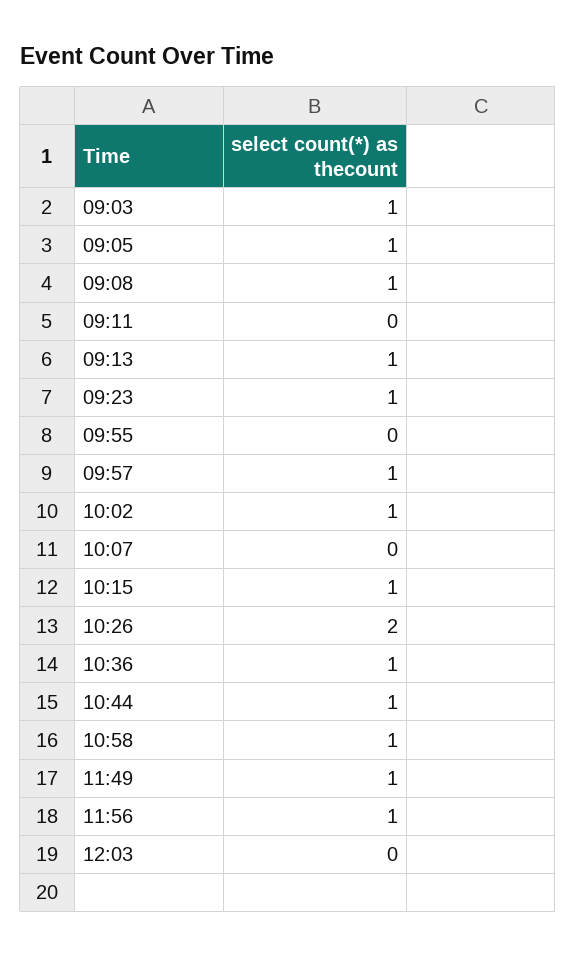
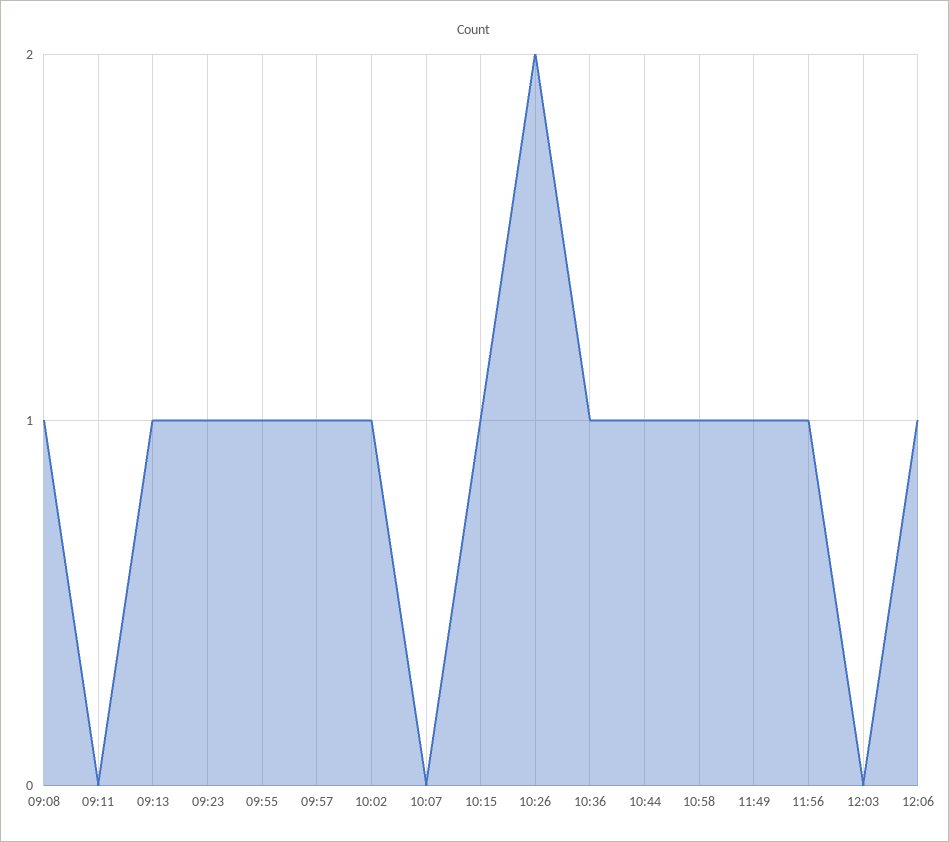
09:03: 1 -> none
09:05: 1 -> none
09:55: 0 -> 1
12:06: none -> 1

